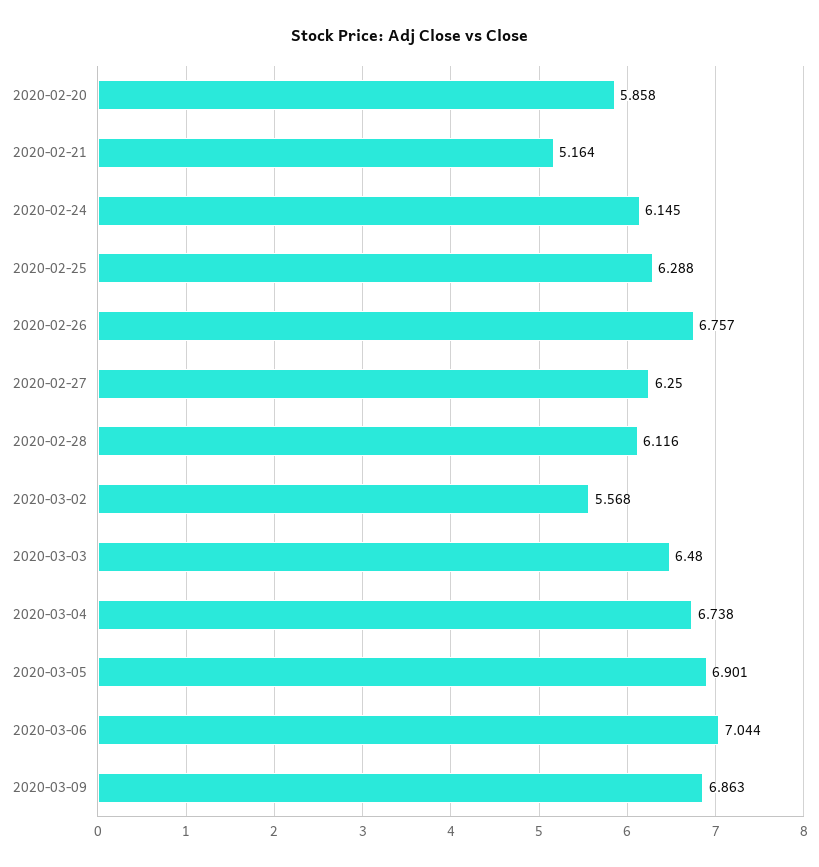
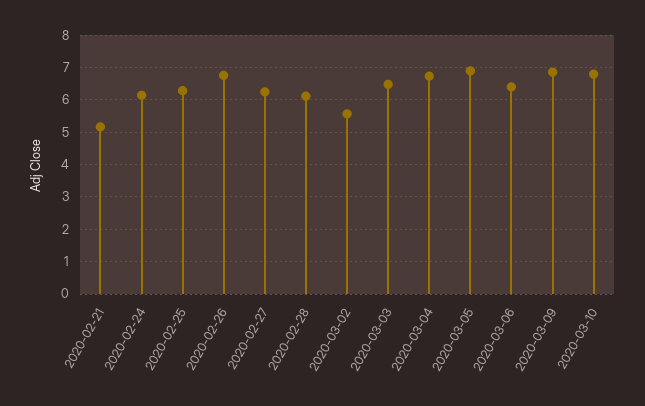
2020-02-20: 5.858 -> none
2020-03-06: 7.044 -> 6.4
2020-03-10: none -> 6.8

